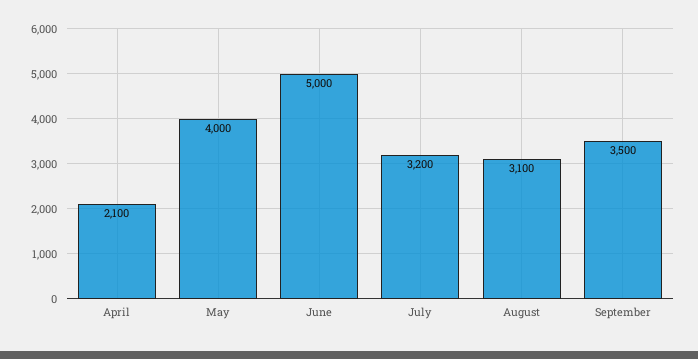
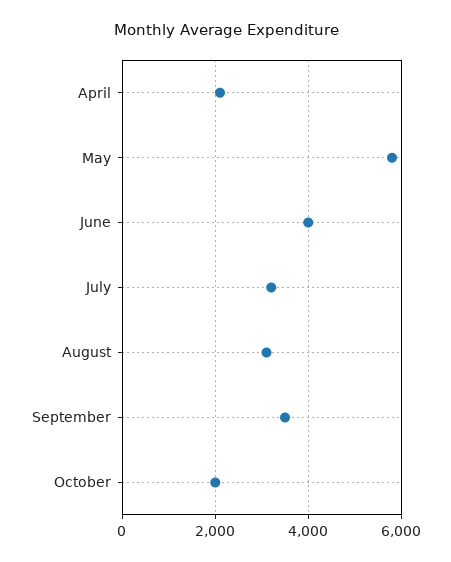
May: 4000 -> 5800
June: 5000 -> 4000
October: none -> 2000

